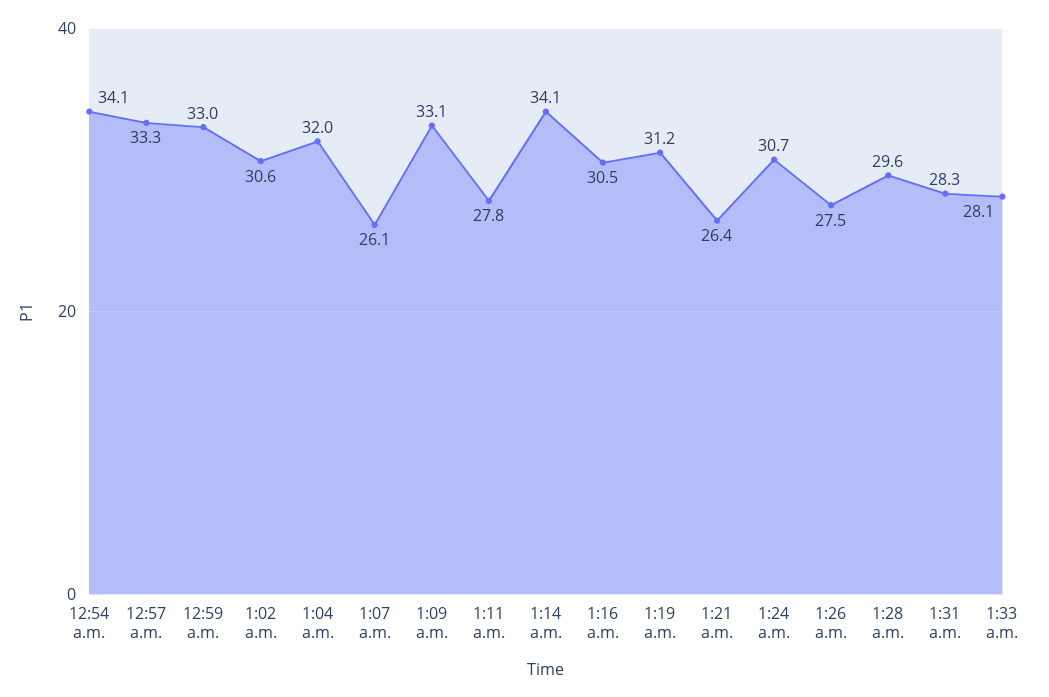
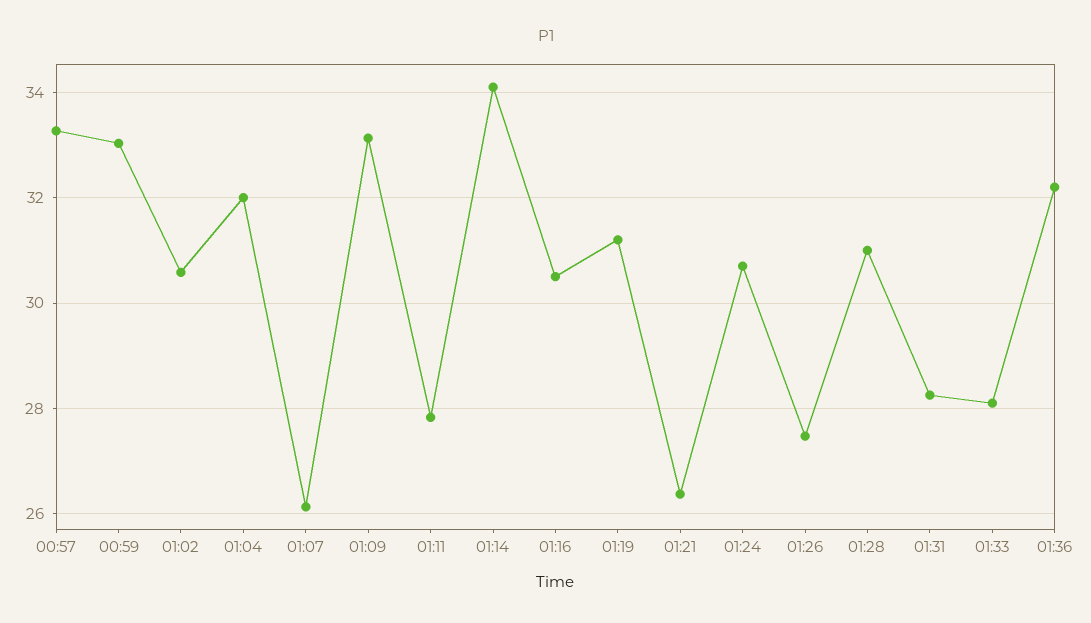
12:54 a.m.: 34.1 -> none
1:28 a.m.: 29.6 -> 31
01:36: none -> 32.2

